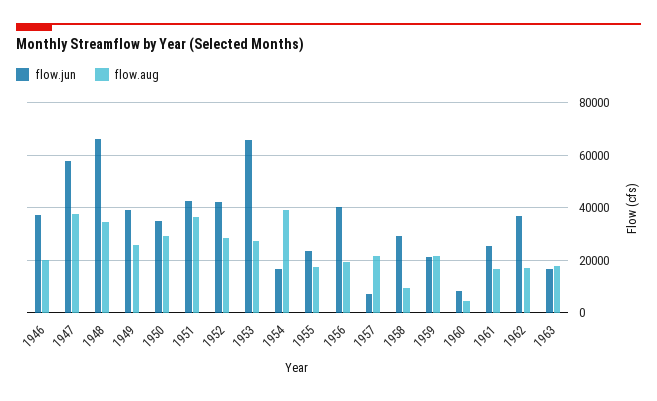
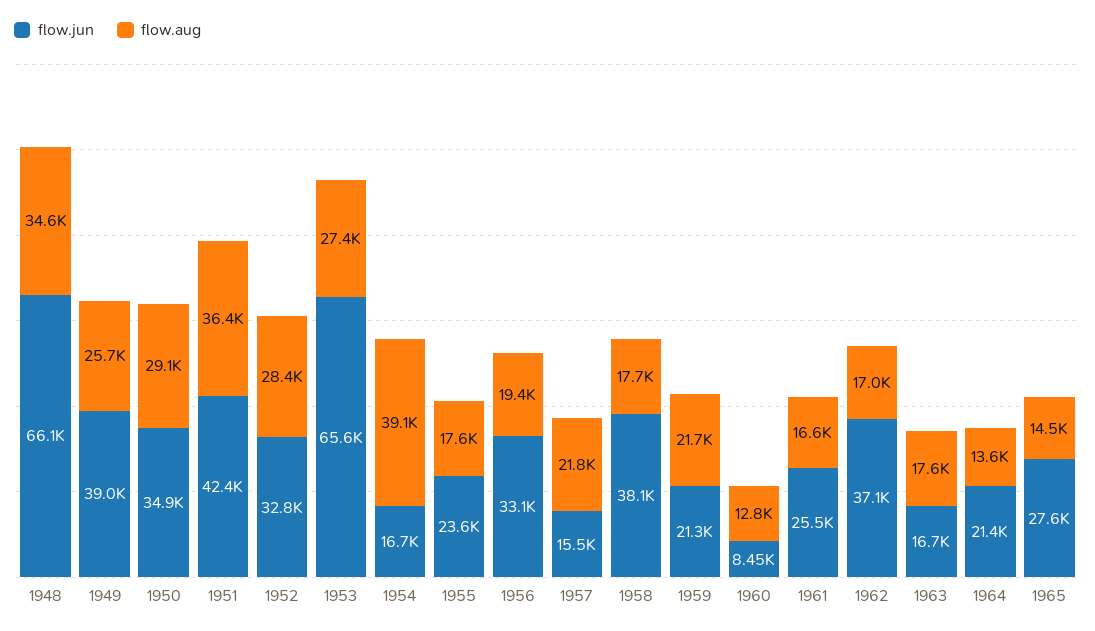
flow.jun, 1946: 37500 -> none
flow.aug, 1946: 20000 -> none
flow.jun, 1947: 57500 -> none
flow.aug, 1947: 37500 -> none
flow.jun, 1952: 42500 -> 32800
flow.jun, 1956: 40000 -> 33100
flow.jun, 1957: 7500 -> 15500
flow.jun, 1958: 30000 -> 38100
flow.aug, 1958: 10000 -> 17700
flow.aug, 1960: 5000 -> 12800
flow.jun, 1964: none -> 21400
flow.aug, 1964: none -> 13600
flow.jun, 1965: none -> 27600
flow.aug, 1965: none -> 14500

